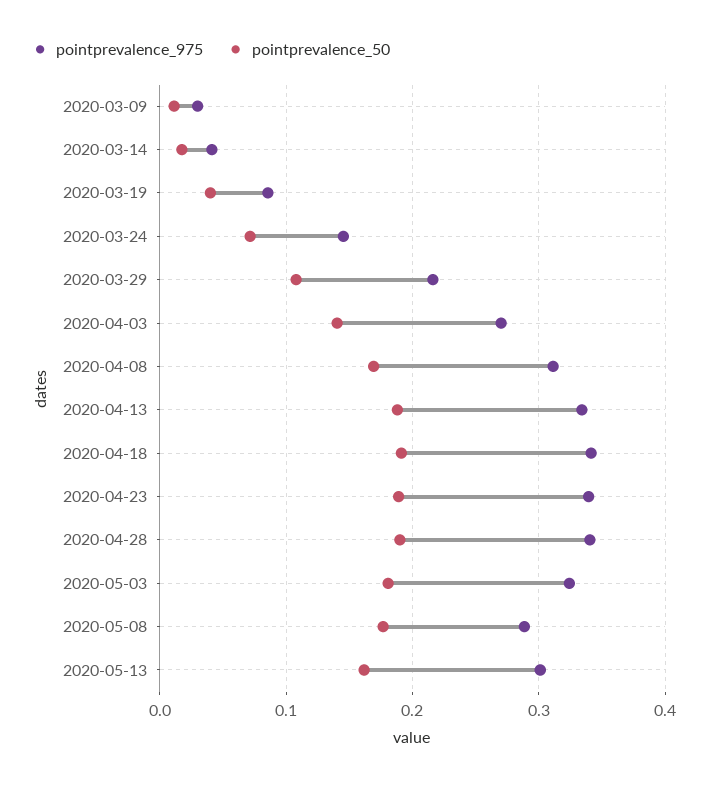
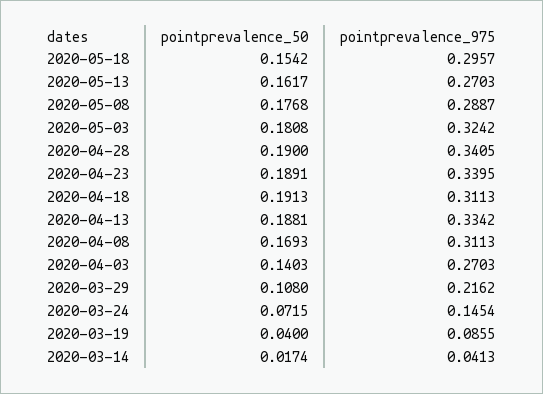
pointprevalence_975, 2020-03-09: 0.03 -> none
pointprevalence_50, 2020-03-09: 0.01 -> none
pointprevalence_975, 2020-04-18: 0.34 -> 0.3113
pointprevalence_975, 2020-05-13: 0.3 -> 0.2703
pointprevalence_50, 2020-05-18: none -> 0.1542
pointprevalence_975, 2020-05-18: none -> 0.2957

